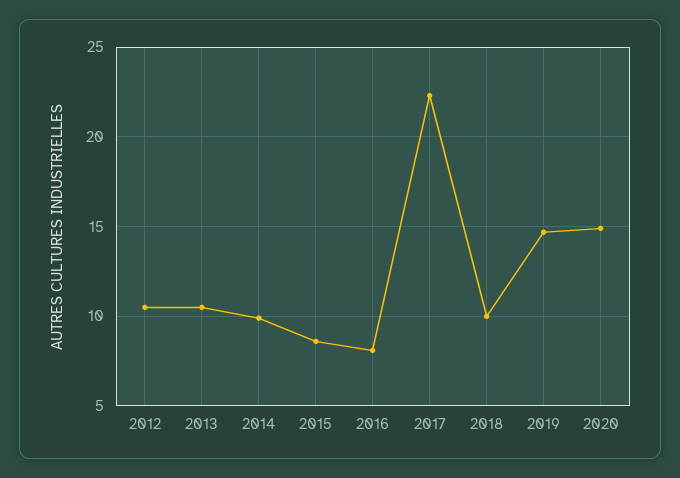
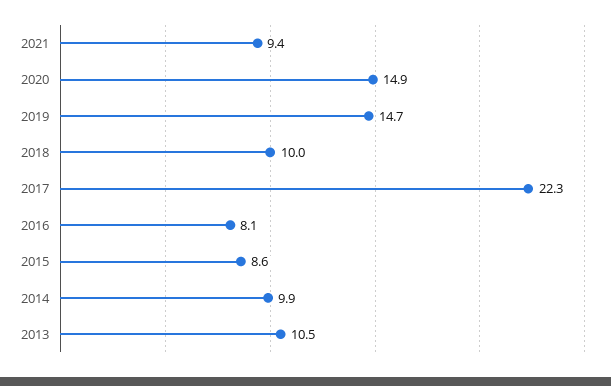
2012: 10.5 -> none
2021: none -> 9.4

